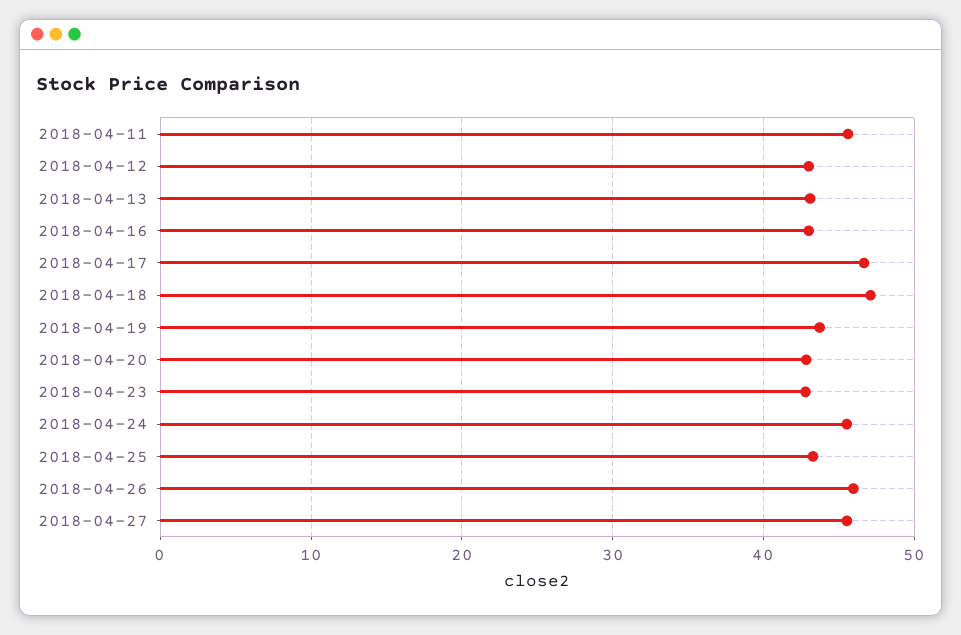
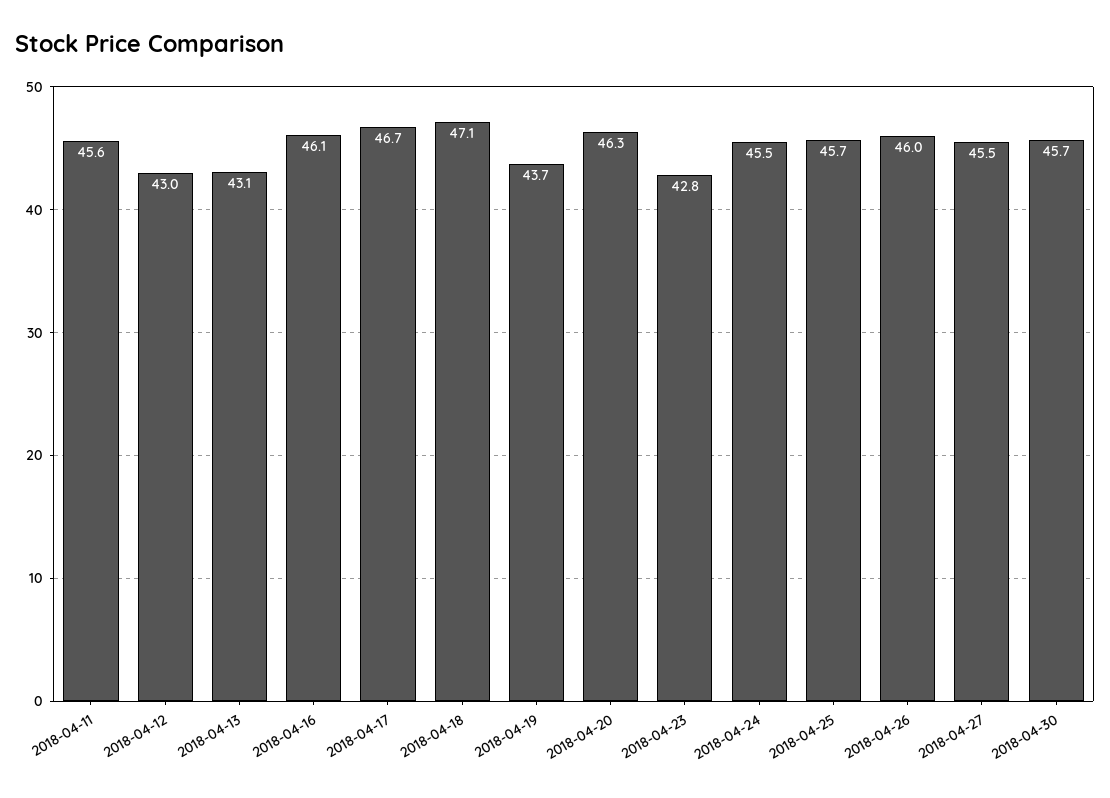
2018-04-16: 43 -> 46.1
2018-04-20: 43 -> 46.3
2018-04-25: 43 -> 45.7
2018-04-30: none -> 45.7

